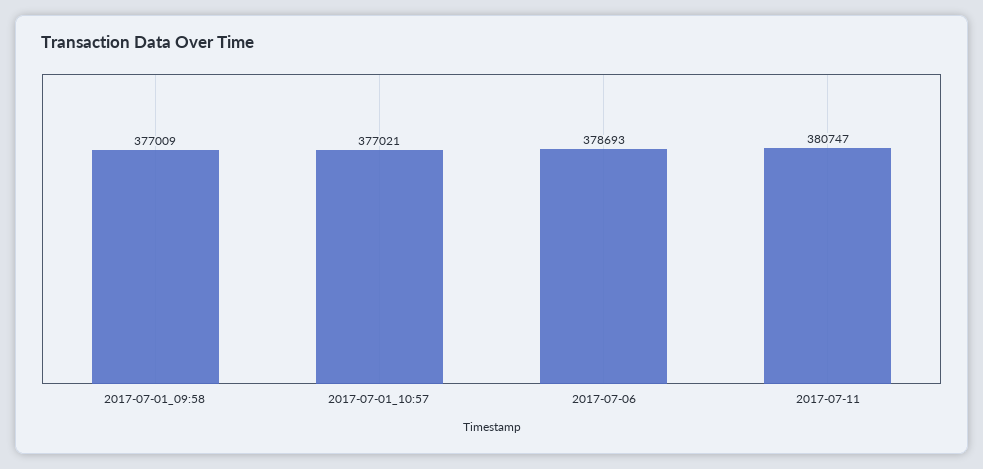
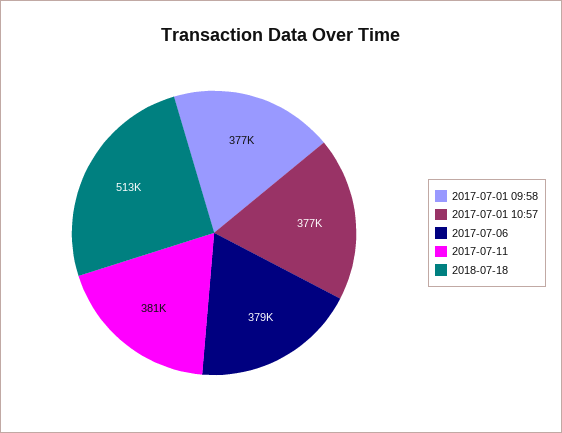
2018-07-18: none -> 513000

